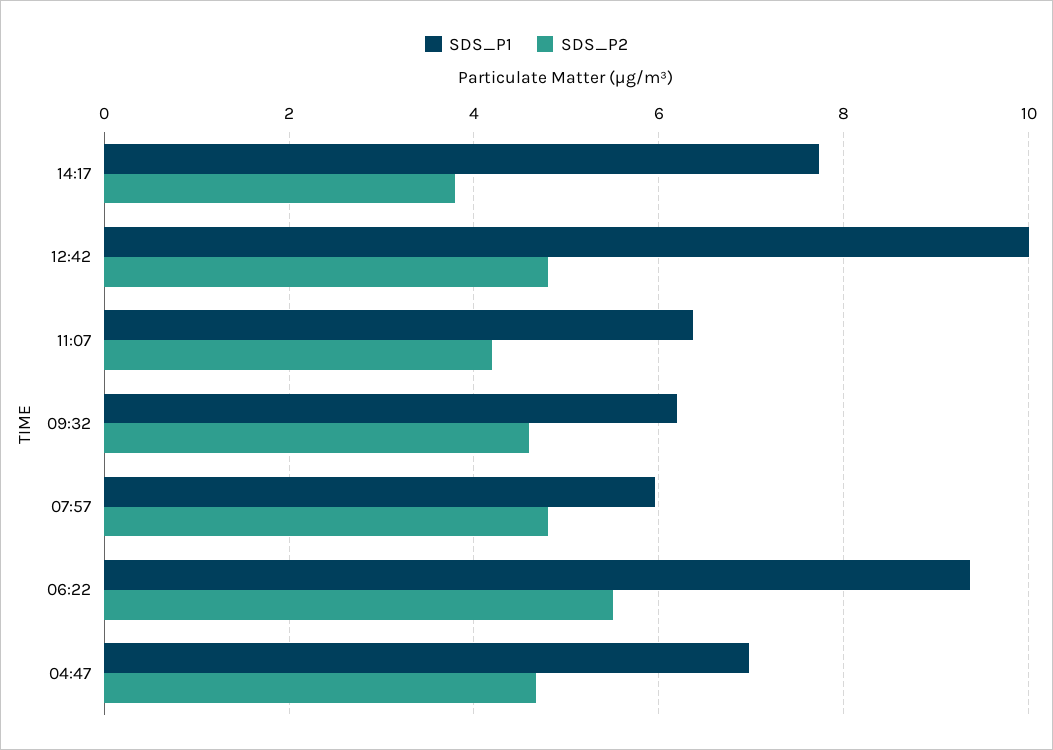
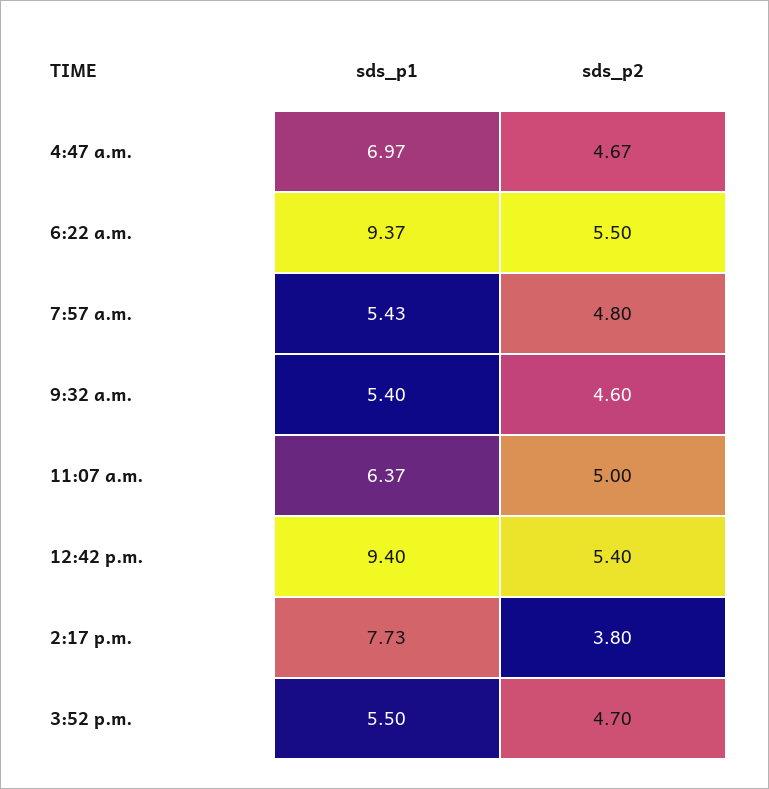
SDS_P1, 12:42: 10 -> 9.4
SDS_P2, 12:42: 4.8 -> 5.4
SDS_P2, 11:07: 4.2 -> 5
SDS_P1, 09:32: 6.2 -> 5.4
SDS_P1, 07:57: 6 -> 5.43
SDS_P1, 3:52 p.m.: none -> 5.5
SDS_P2, 3:52 p.m.: none -> 4.7

